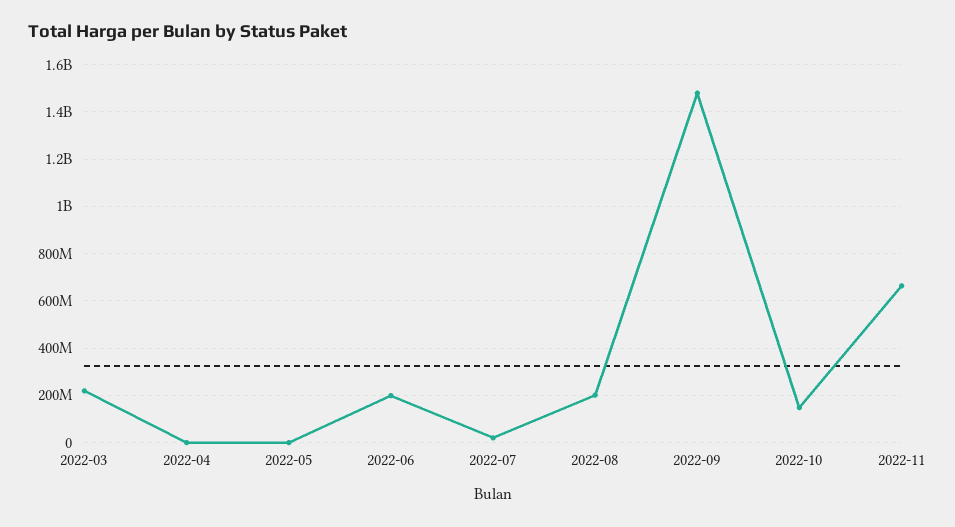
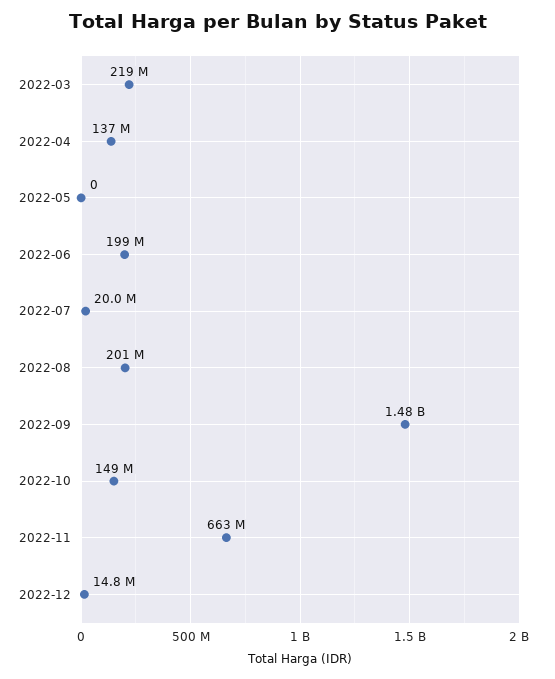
2022-04: 0 -> 137000000
2022-12: none -> 14800000

